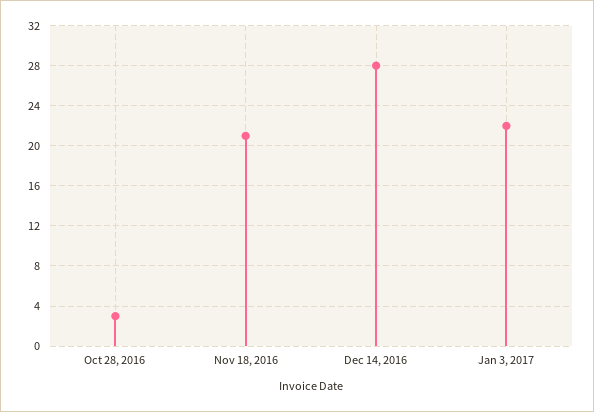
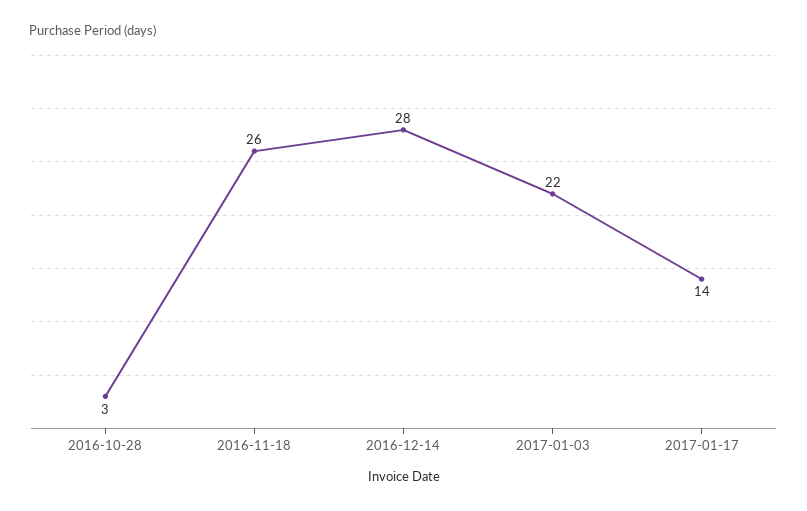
Nov 18, 2016: 21 -> 26
2017-01-17: none -> 14

